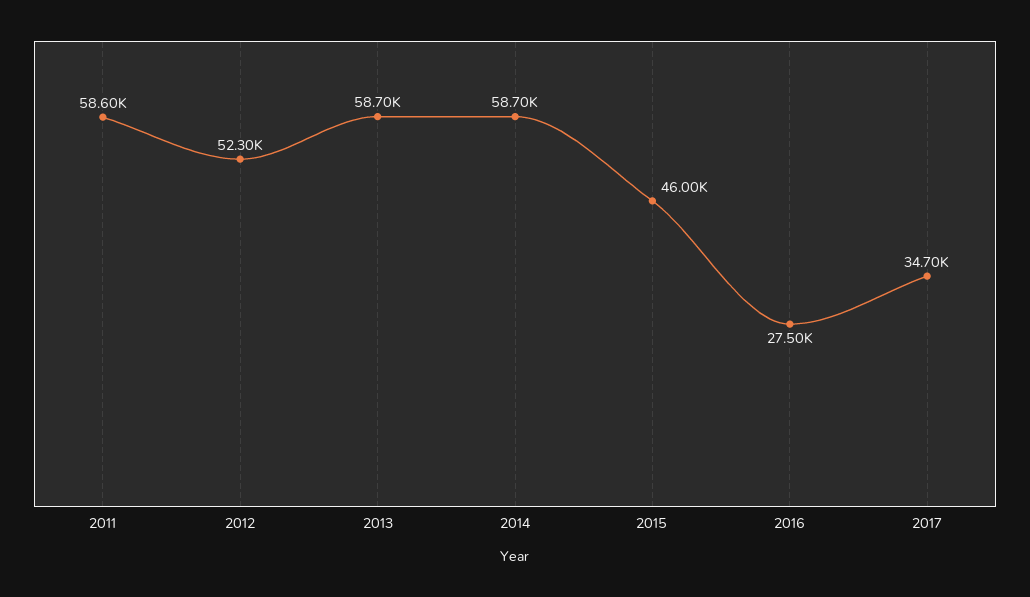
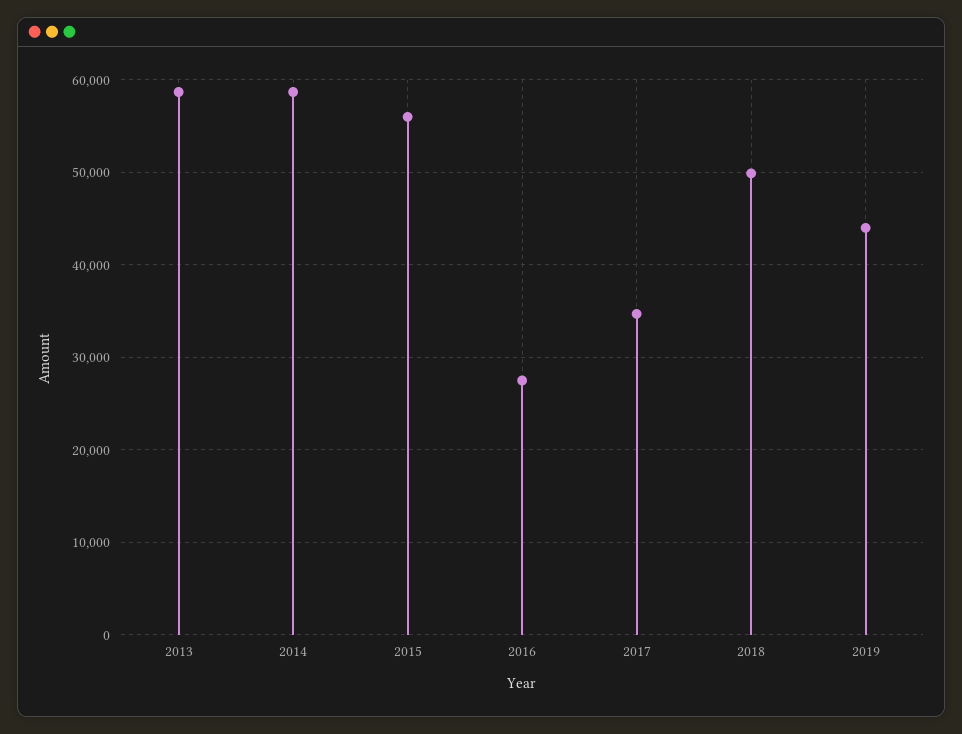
2011: 58600 -> none
2012: 52300 -> none
2015: 46000 -> 56000
2018: none -> 50000
2019: none -> 44000

